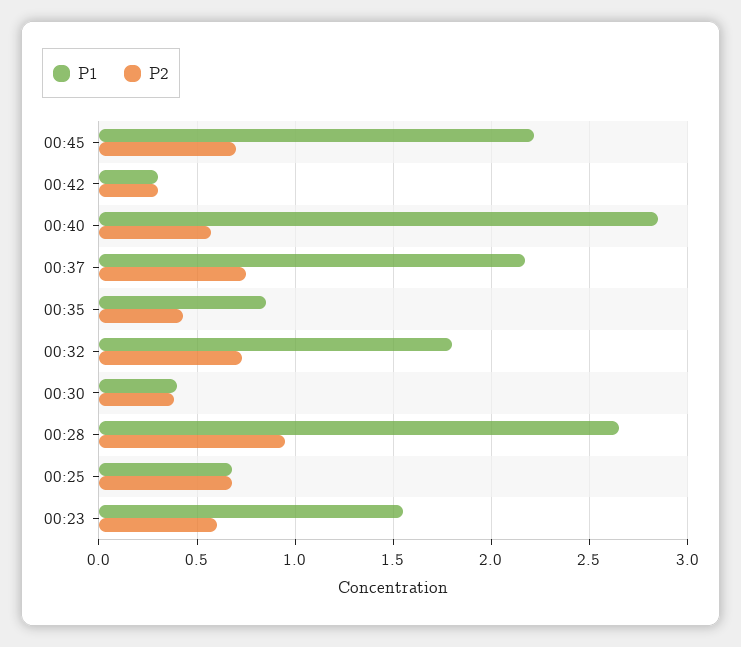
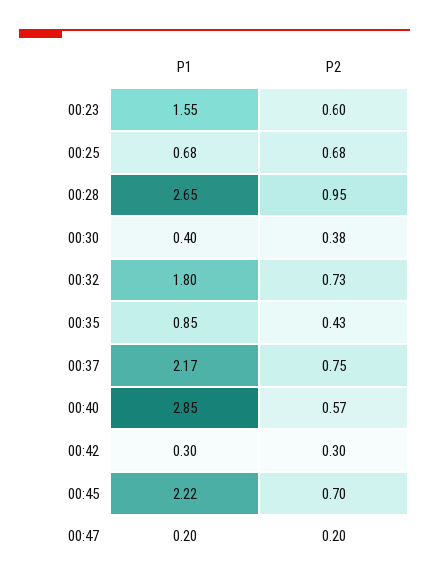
P1, 00:47: none -> 0.2
P2, 00:47: none -> 0.2

